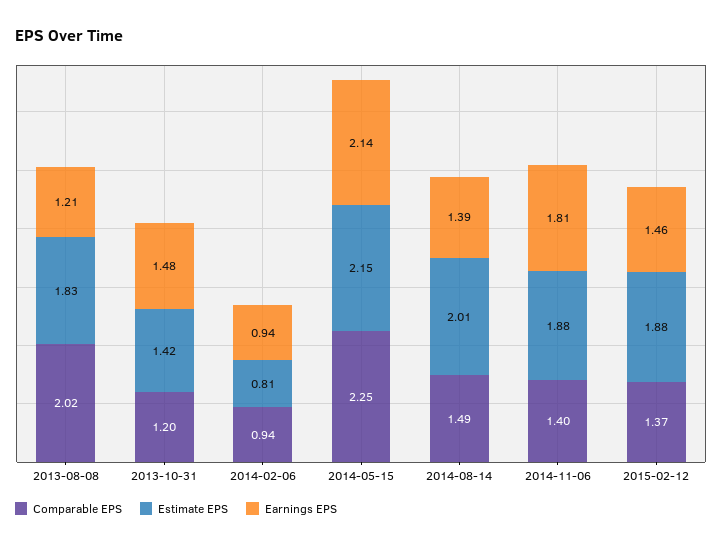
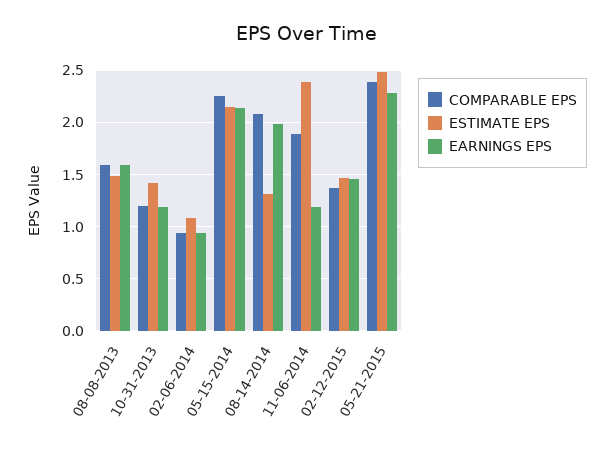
Comparable EPS, 2013-08-08: 2.02 -> 1.6
Estimate EPS, 2013-08-08: 1.83 -> 1.5
Earnings EPS, 2013-08-08: 1.21 -> 1.6
Earnings EPS, 2013-10-31: 1.48 -> 1.2
Estimate EPS, 2014-02-06: 0.81 -> 1.1
Comparable EPS, 2014-08-14: 1.49 -> 2.1
Estimate EPS, 2014-08-14: 2.01 -> 1.3
Earnings EPS, 2014-08-14: 1.39 -> 2
Comparable EPS, 2014-11-06: 1.4 -> 1.9
Estimate EPS, 2014-11-06: 1.88 -> 2.4
Earnings EPS, 2014-11-06: 1.81 -> 1.2
Estimate EPS, 2015-02-12: 1.88 -> 1.5
Comparable EPS, 05-21-2015: none -> 2.4
Estimate EPS, 05-21-2015: none -> 2.5
Earnings EPS, 05-21-2015: none -> 2.3

